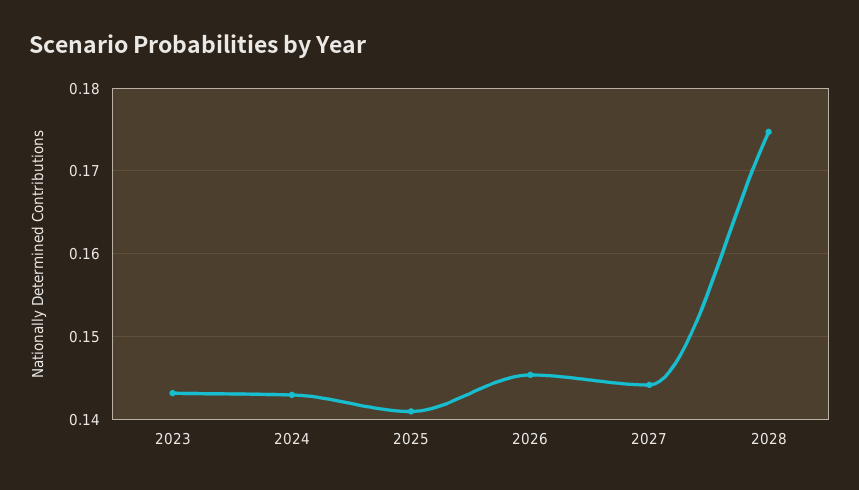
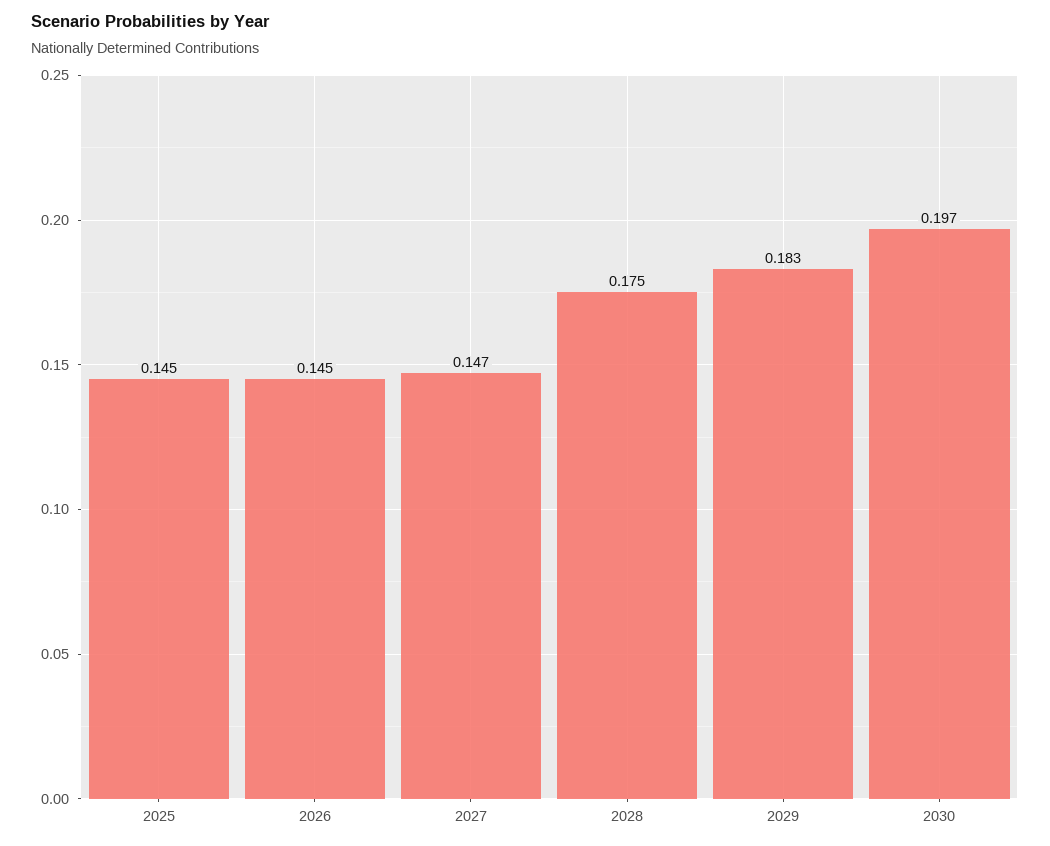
2023: 0.143 -> none
2024: 0.143 -> none
2025: 0.141 -> 0.145
2027: 0.144 -> 0.147
2029: none -> 0.183
2030: none -> 0.197

